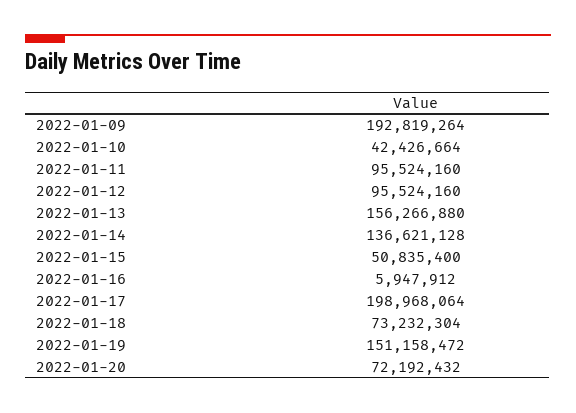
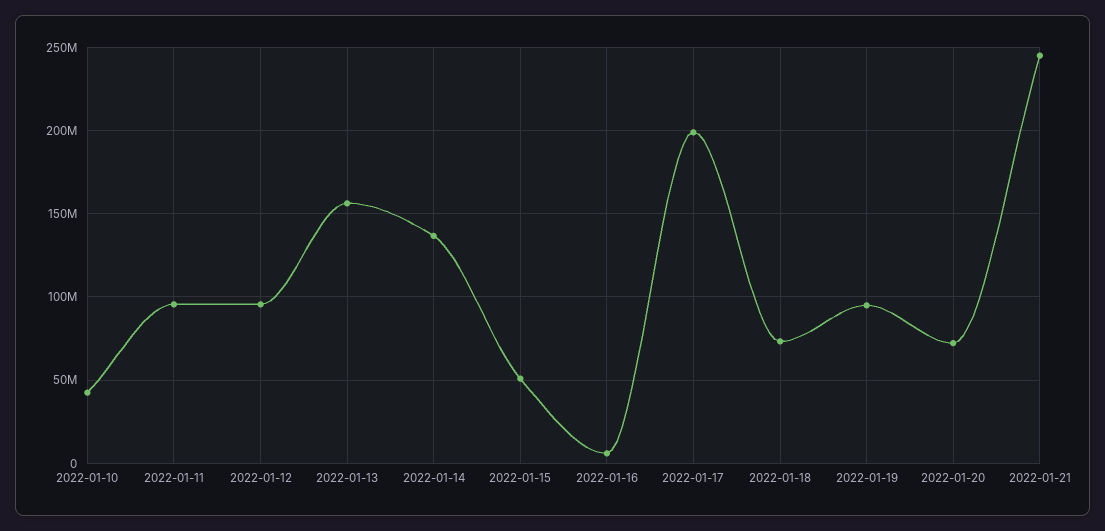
2022-01-09: 192819264 -> none
2022-01-19: 151158472 -> 95000000
2022-01-21: none -> 245000000

